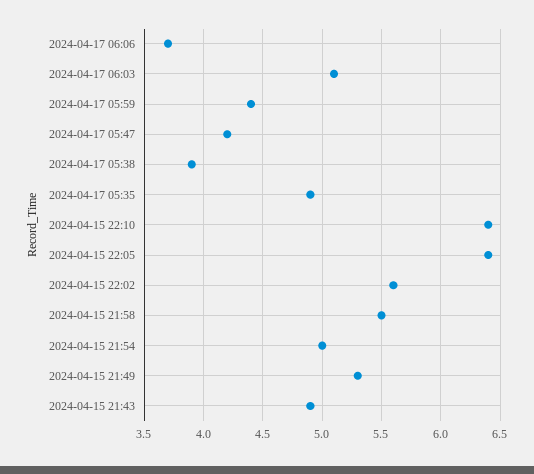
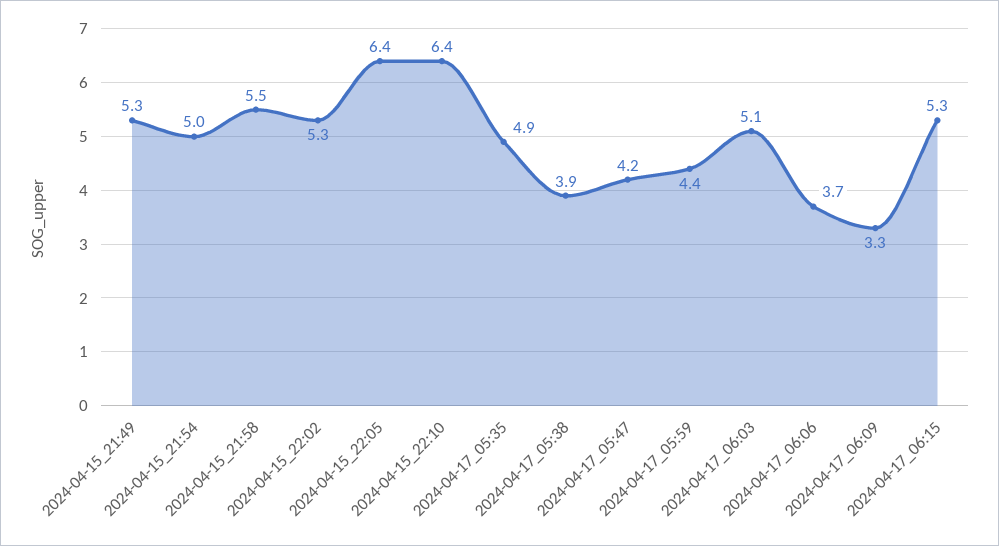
2024-04-15 22:02: 5.6 -> 5.3
2024-04-15 21:43: 4.9 -> none
2024-04-17_06:09: none -> 3.3
2024-04-17_06:15: none -> 5.3

